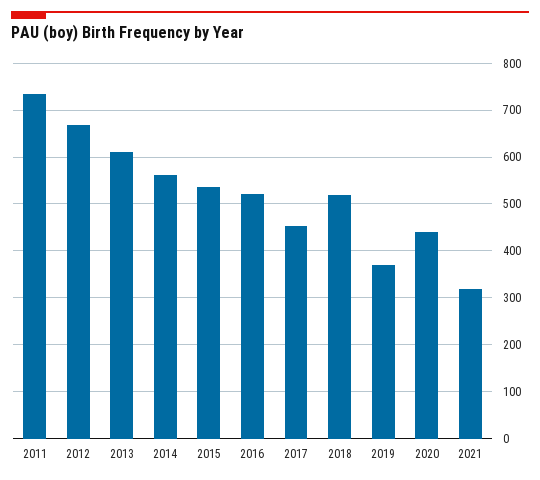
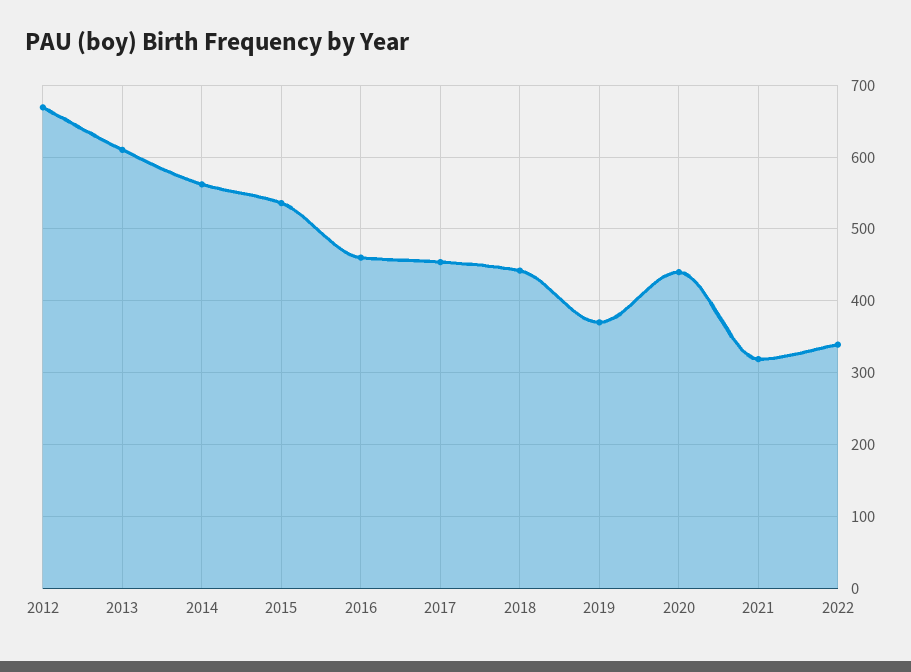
2011: 740 -> none
2016: 520 -> 460
2018: 520 -> 440
2022: none -> 340

